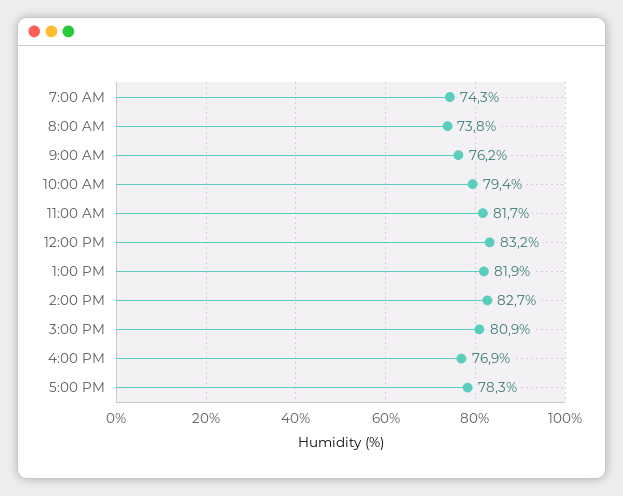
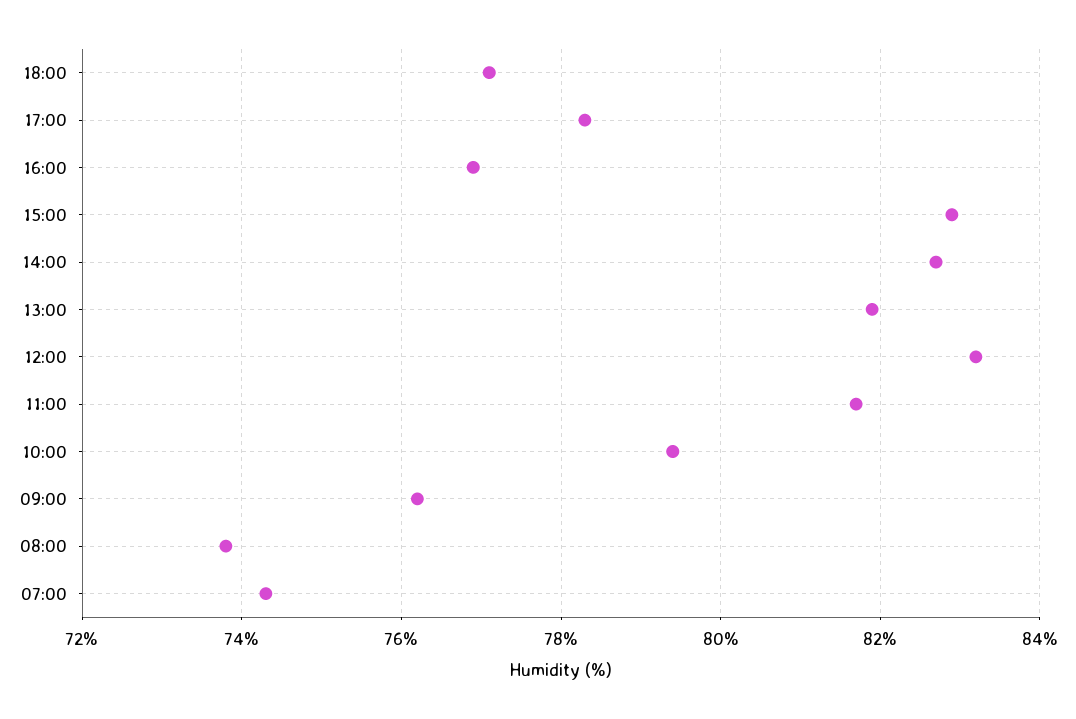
3:00 PM: 80.9 -> 83
18:00: none -> 77

